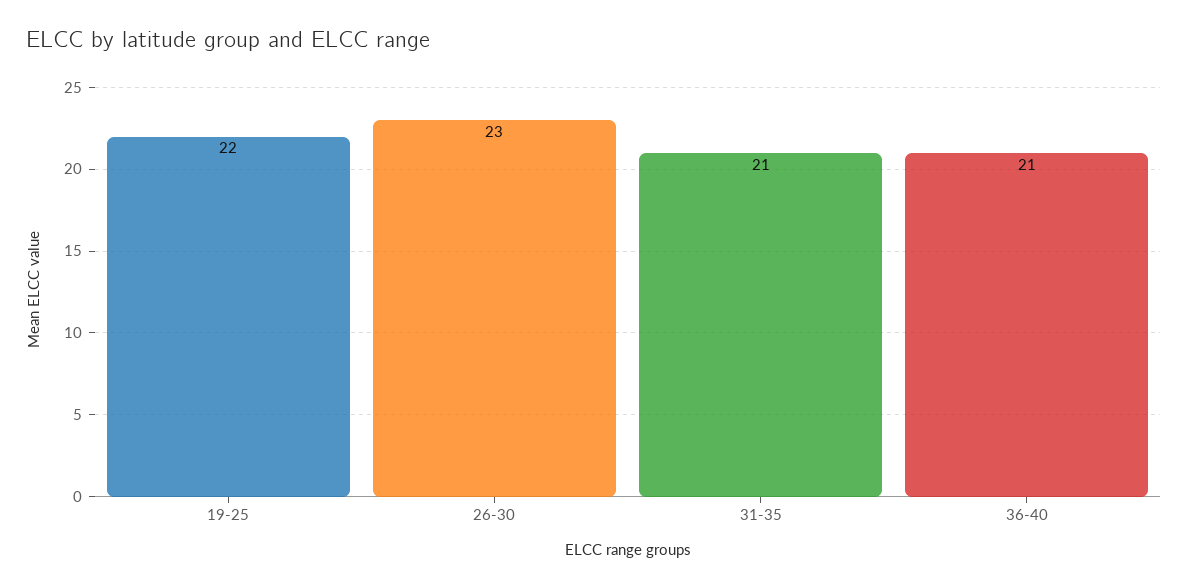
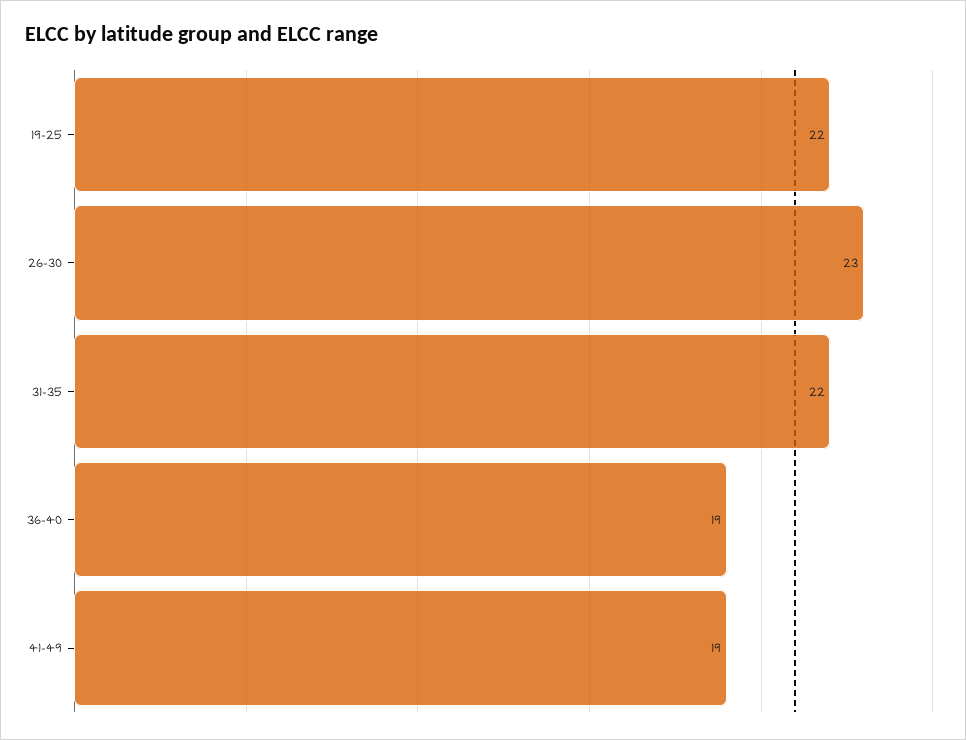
31-35: 21 -> 22
36-40: 21 -> 19
41-49: none -> 19

